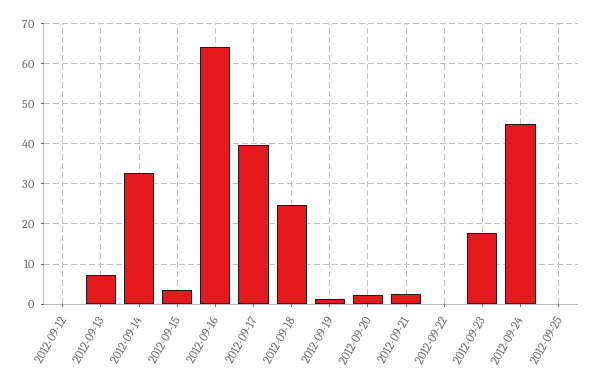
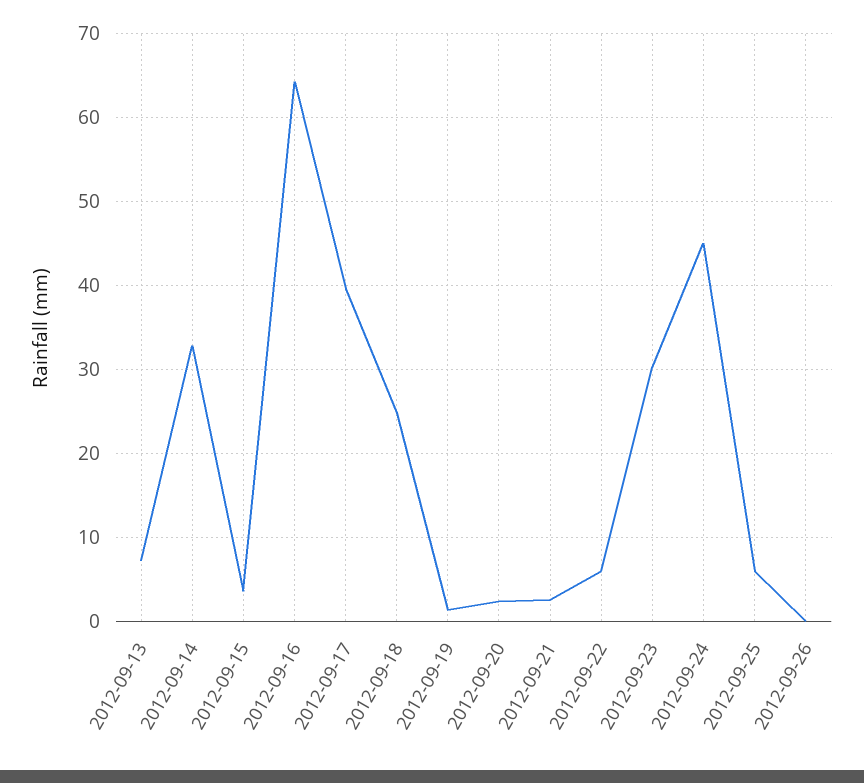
2012-09-12: 0 -> none
2012-09-22: 0 -> 6
2012-09-23: 18 -> 30
2012-09-25: 0 -> 6
2012-09-26: none -> 0

